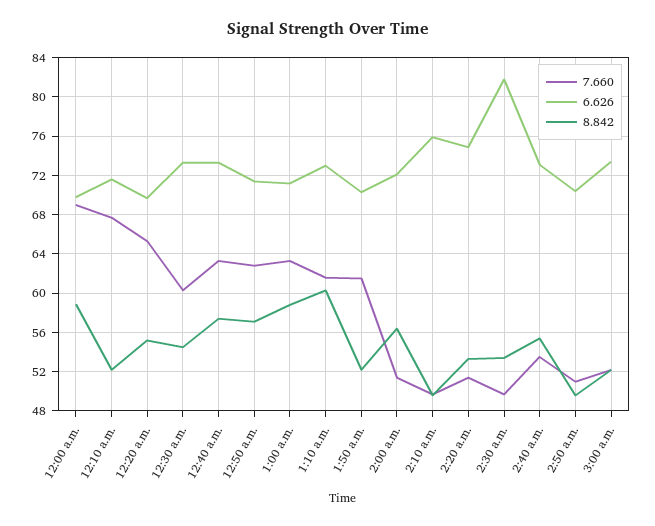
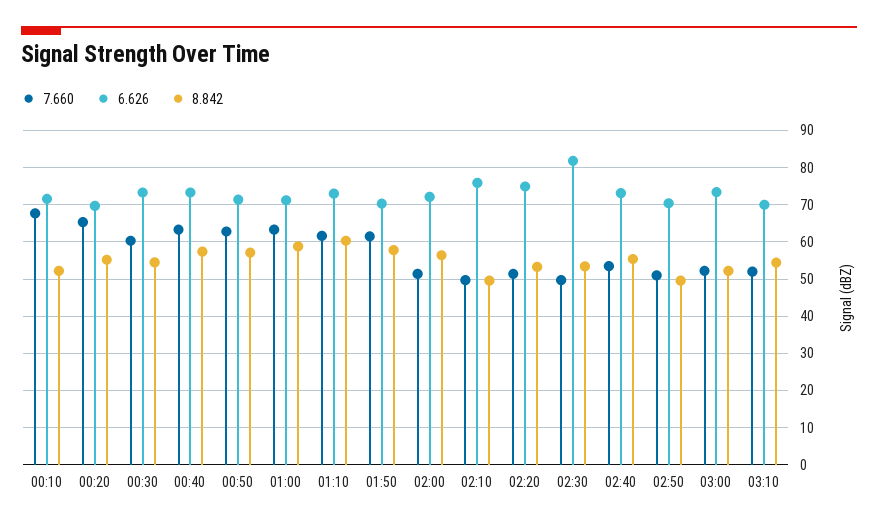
7.660, 12:00 a.m.: 69 -> none
6.626, 12:00 a.m.: 70 -> none
8.842, 12:00 a.m.: 59 -> none
8.842, 1:50 a.m.: 52 -> 58
7.660, 03:10: none -> 52
6.626, 03:10: none -> 70
8.842, 03:10: none -> 54

